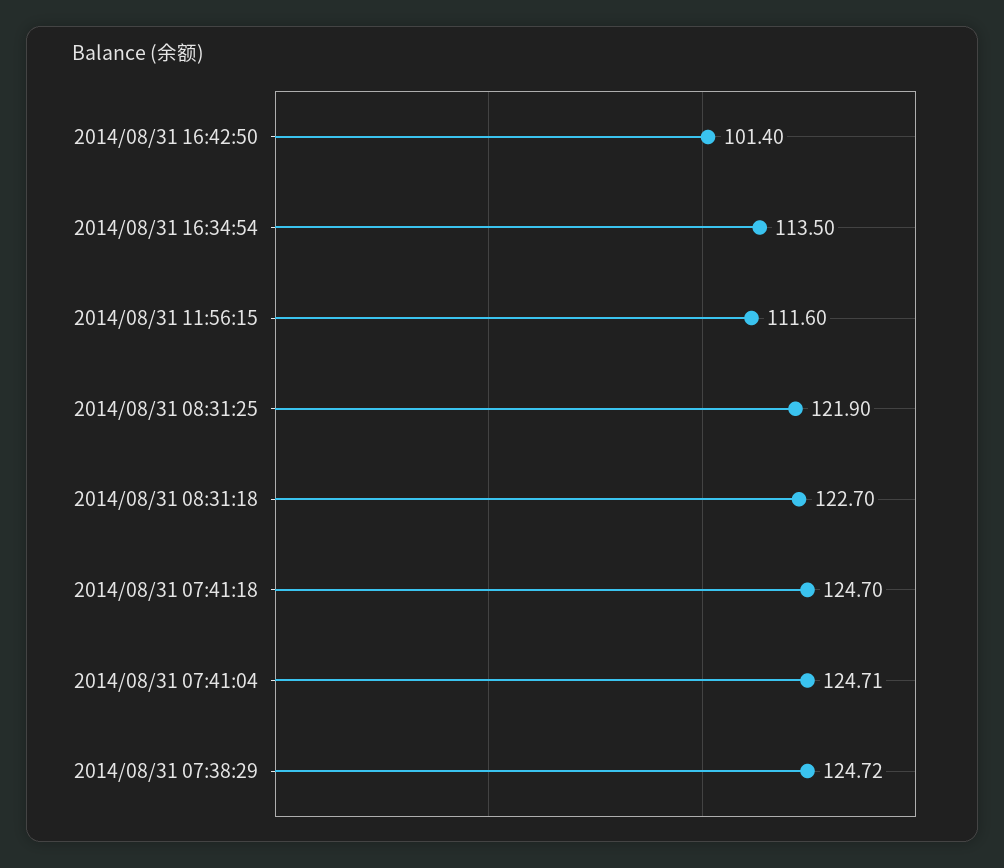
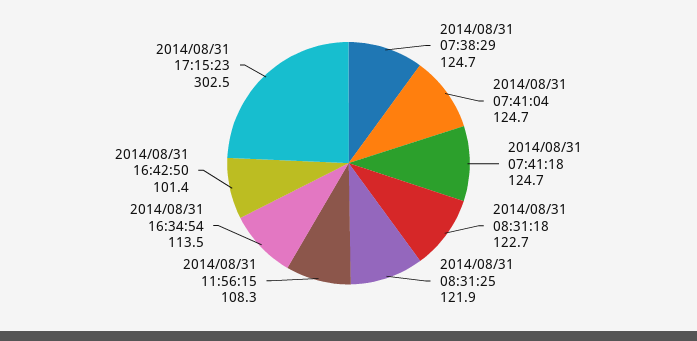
2014/08/31 11:56:15: 111.6 -> 108.3
2014/08/31 17:15:23: none -> 302.5

